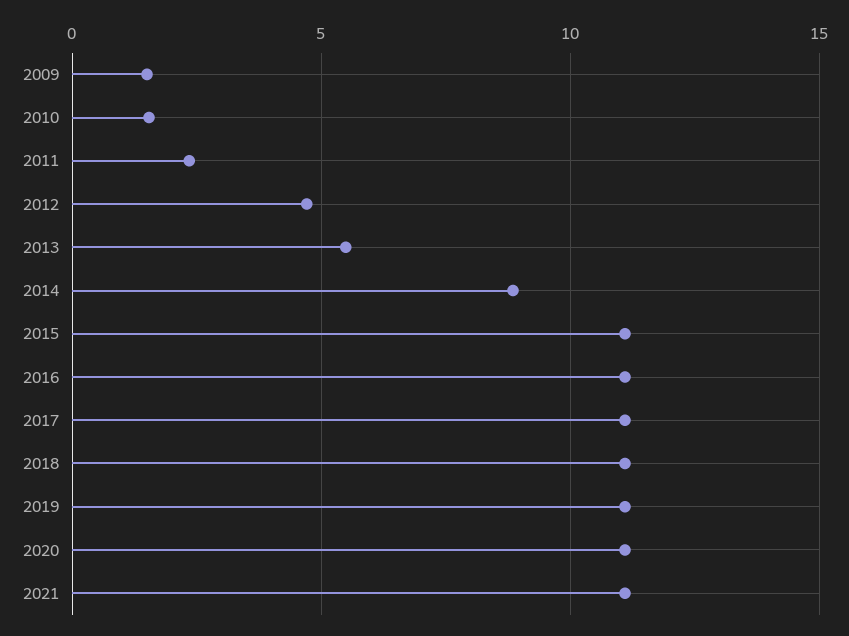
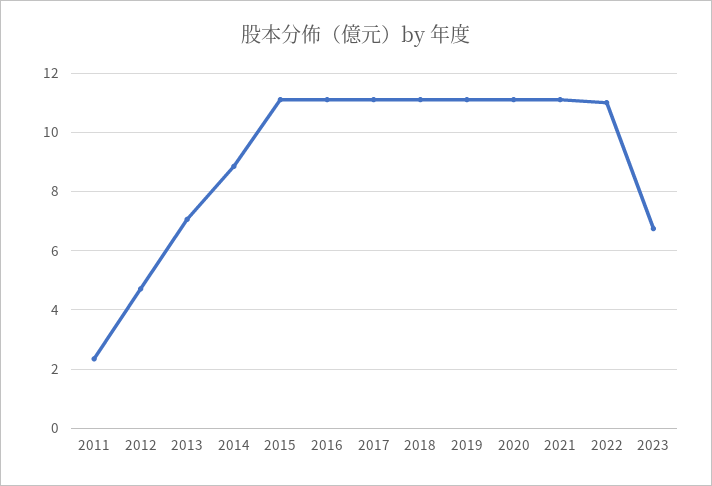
2009: 1.5 -> none
2010: 1.5 -> none
2013: 5.5 -> 7
2022: none -> 11
2023: none -> 6.75

